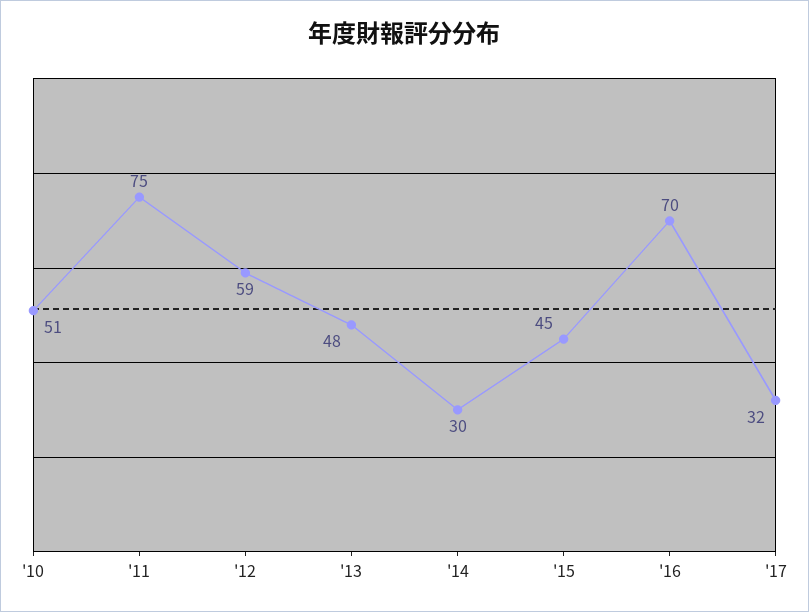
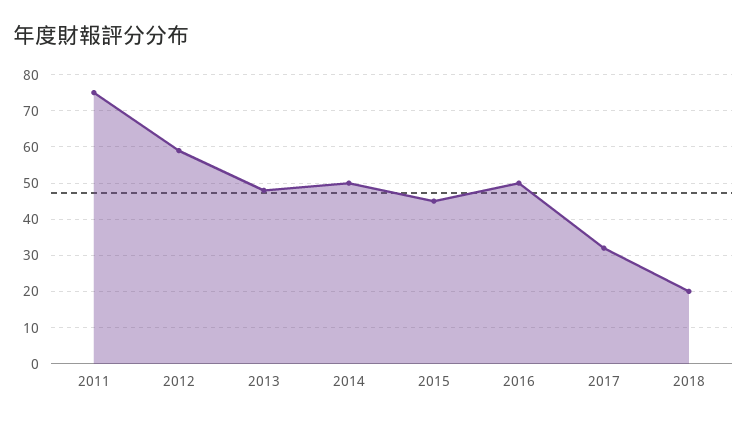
'10: 51 -> none
'14: 30 -> 50
'16: 70 -> 50
2018: none -> 20

